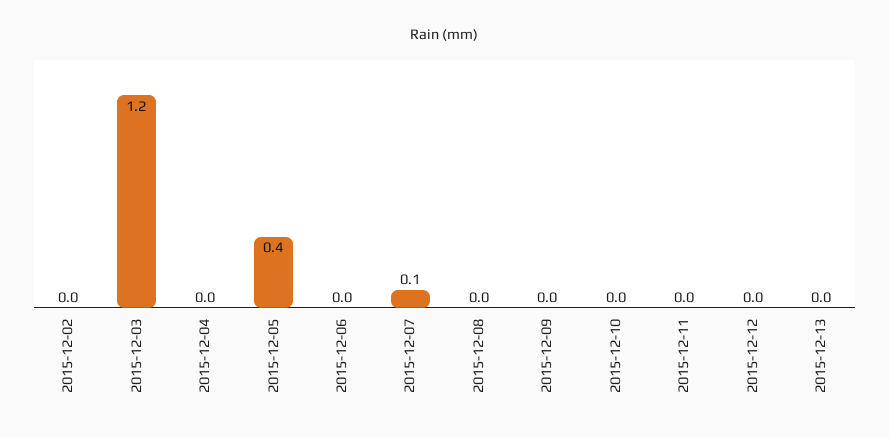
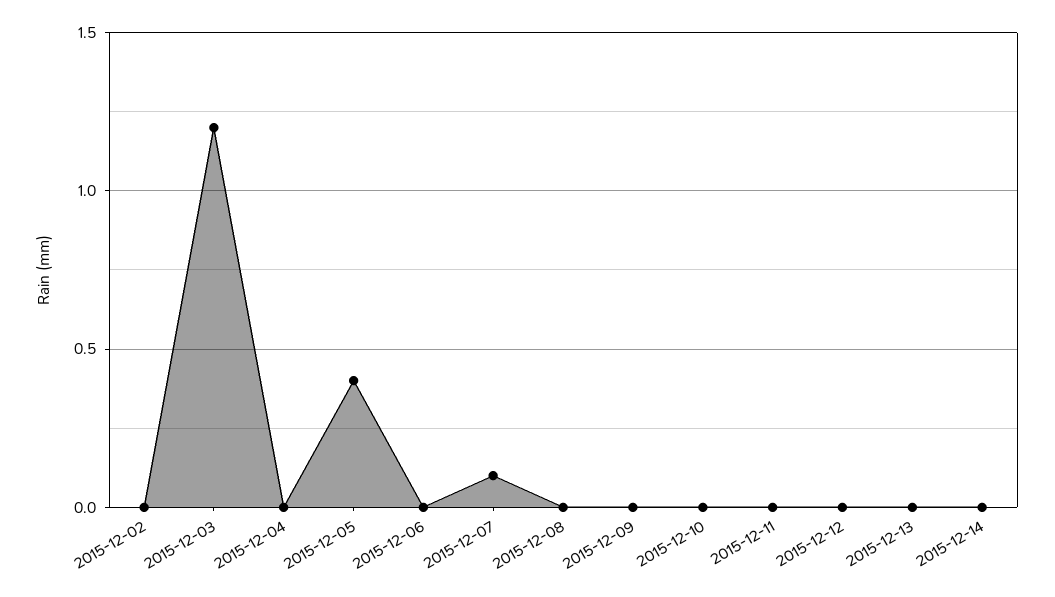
2015-12-14: none -> 0

